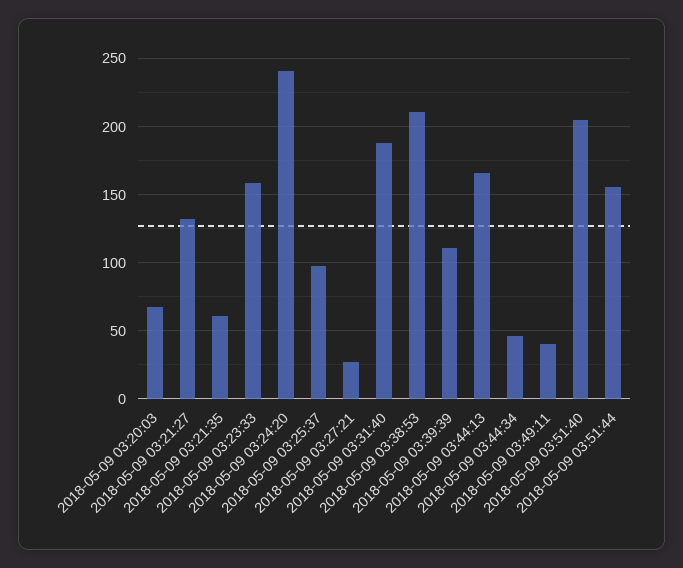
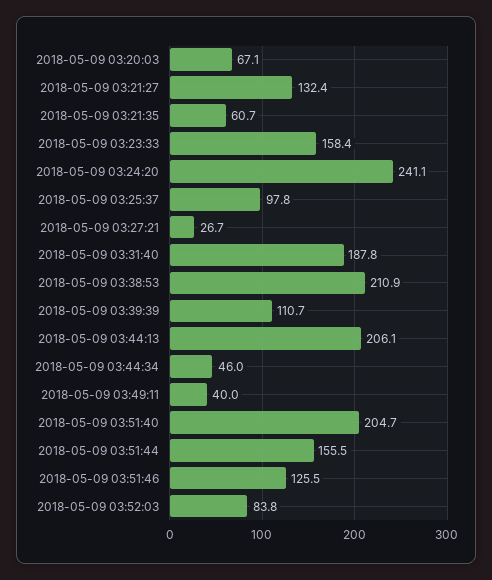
2018-05-09 03:44:13: 165 -> 206.1
2018-05-09 03:51:46: none -> 125.5
2018-05-09 03:52:03: none -> 83.8

